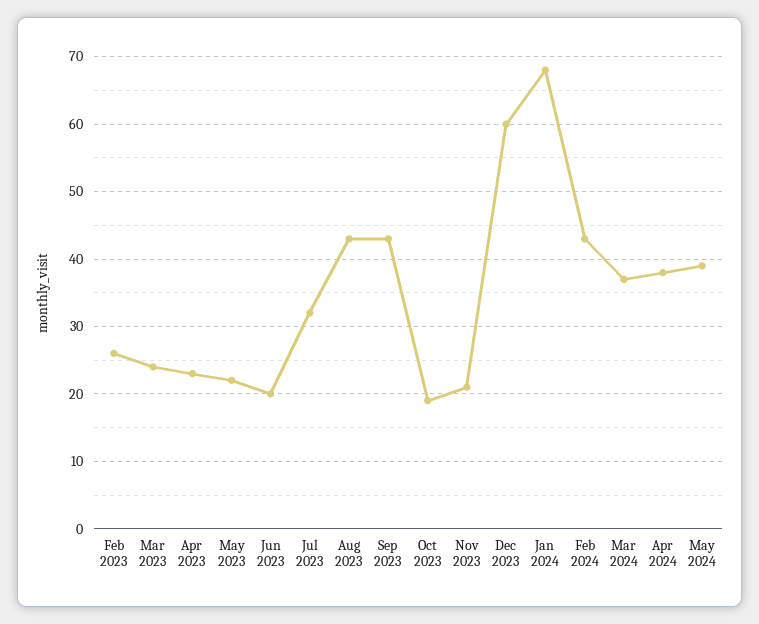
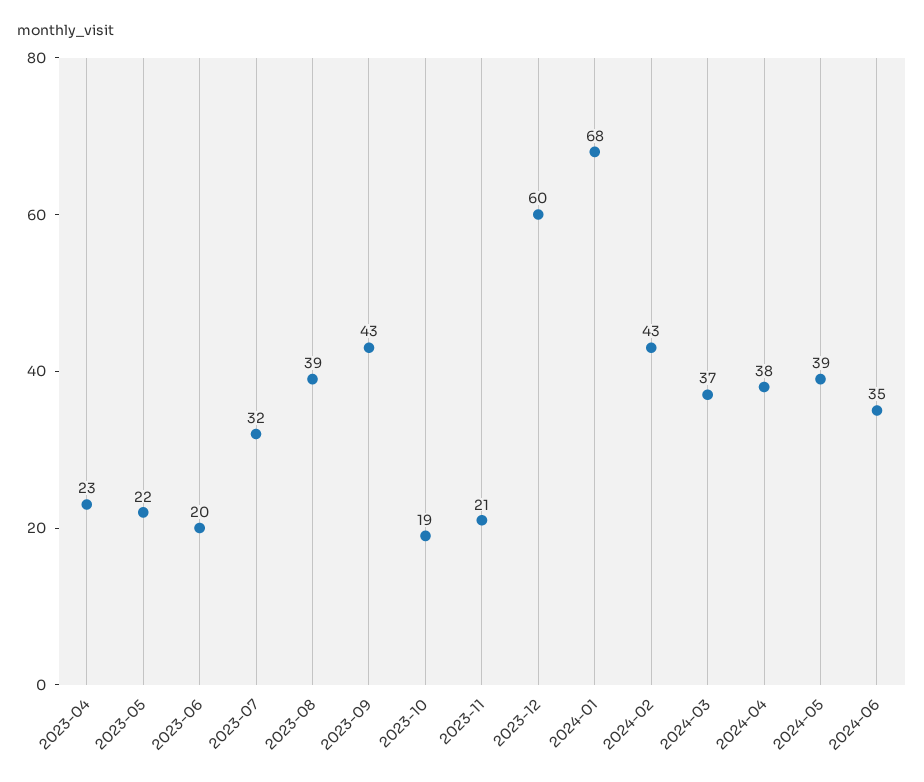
Feb 2023: 26 -> none
Mar 2023: 24 -> none
Aug 2023: 43 -> 39
2024-06: none -> 35

